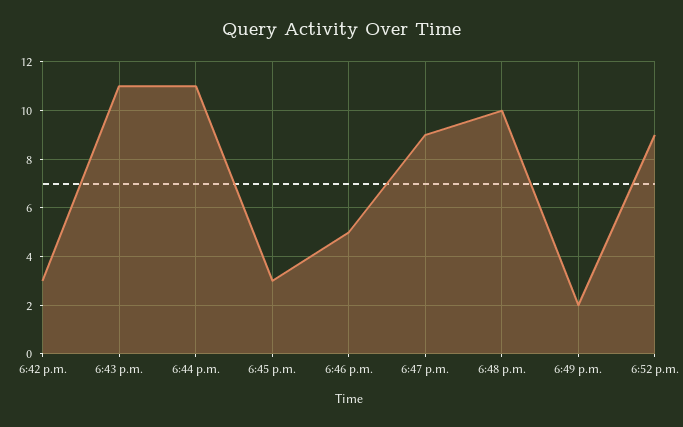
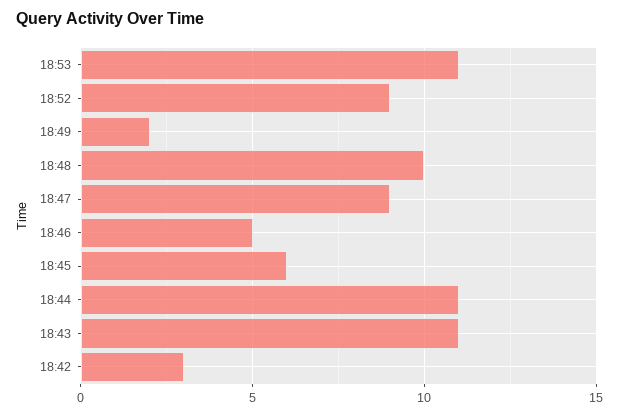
6:45 p.m.: 3 -> 6
18:53: none -> 11

